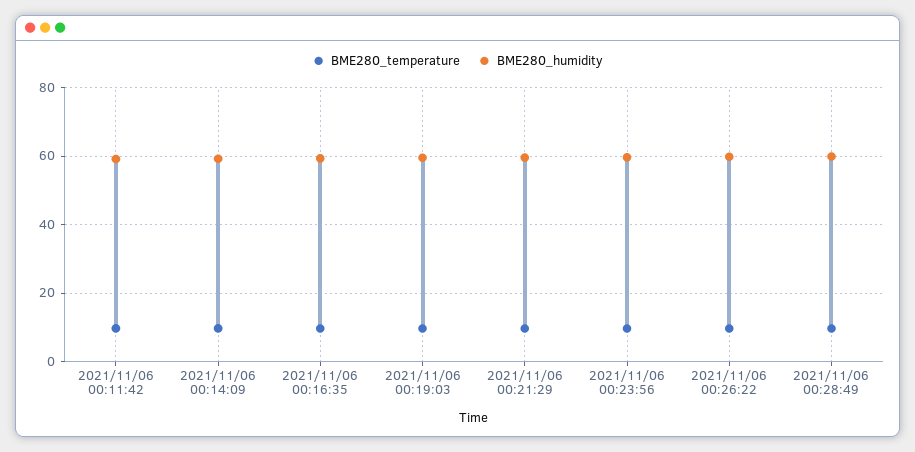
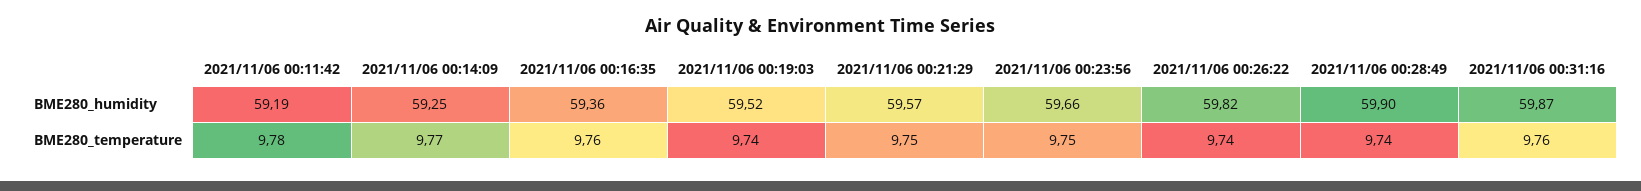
BME280_humidity, 2021/11/06 00:31:16: none -> 59.87
BME280_temperature, 2021/11/06 00:31:16: none -> 9.76

